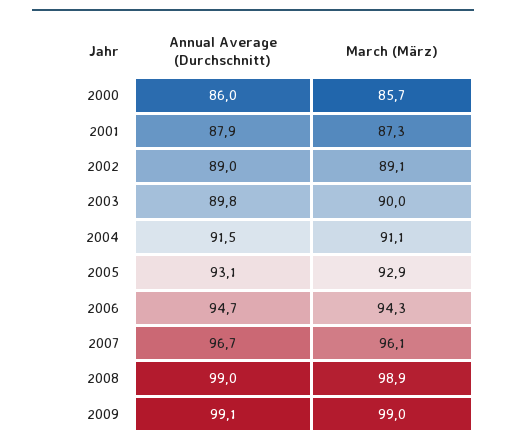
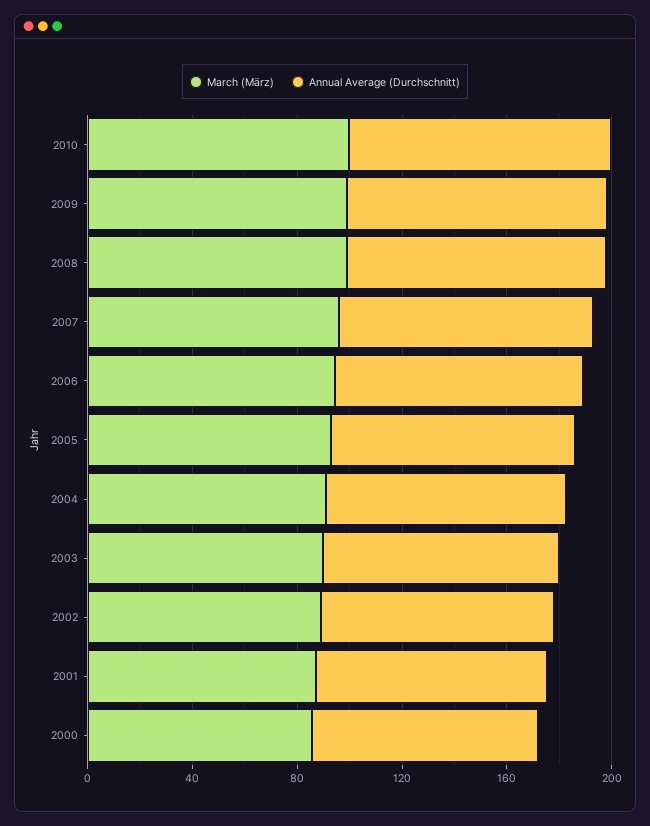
March (März), 2010: none -> 100
Annual Average (Durchschnitt), 2010: none -> 100

